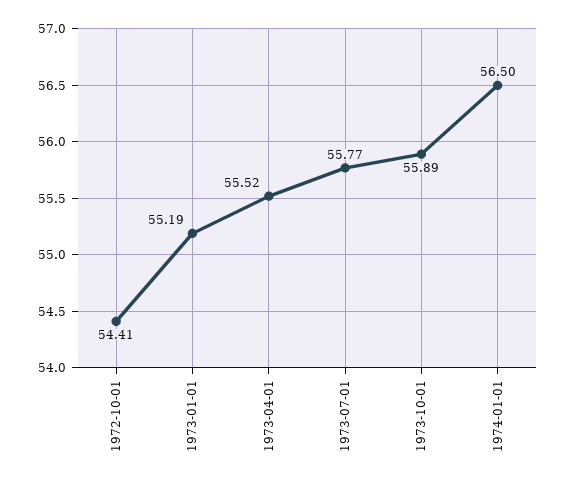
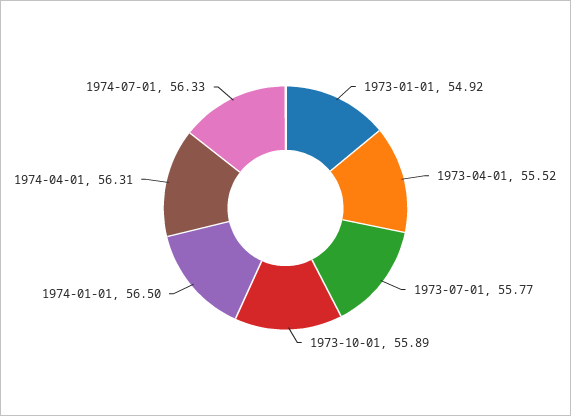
1972-10-01: 54.41 -> none
1973-01-01: 55.19 -> 54.92
1974-04-01: none -> 56.31
1974-07-01: none -> 56.33

